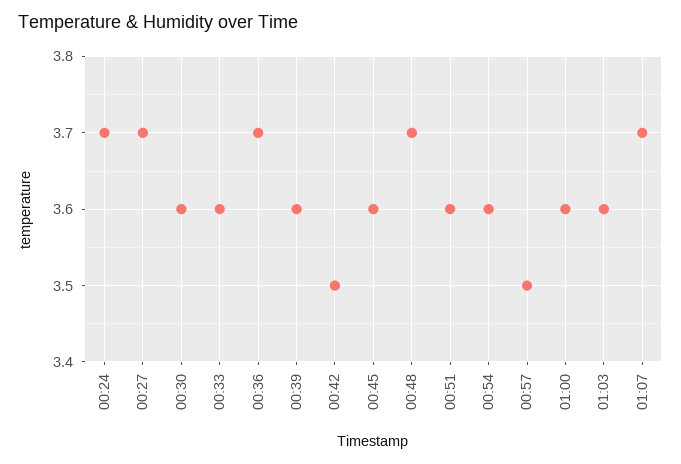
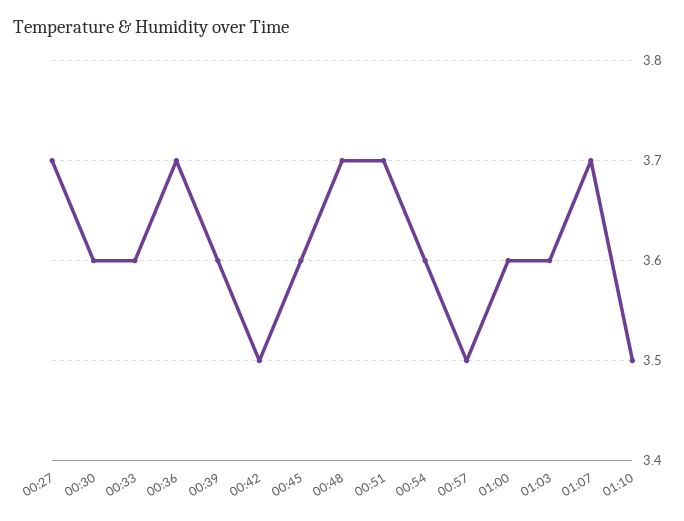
00:24: 3.7 -> none
00:51: 3.6 -> 3.7
01:10: none -> 3.5

